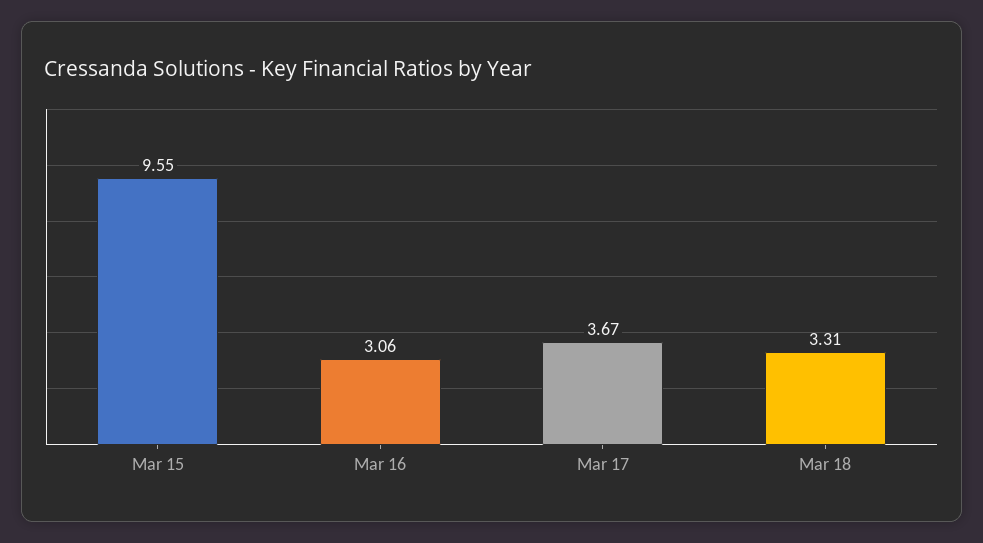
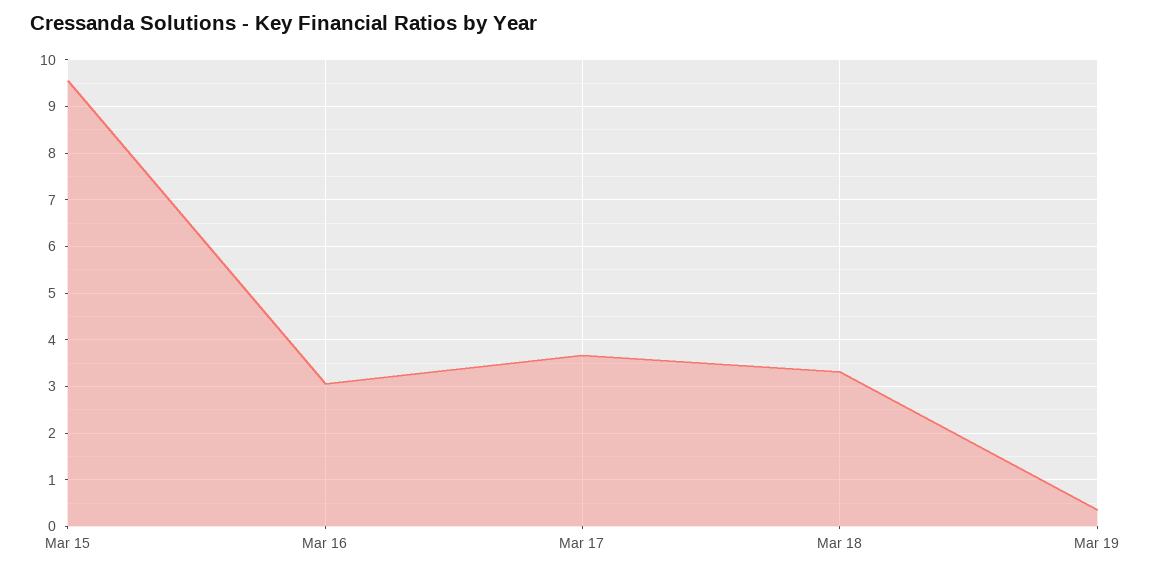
Mar 19: none -> 0.4

